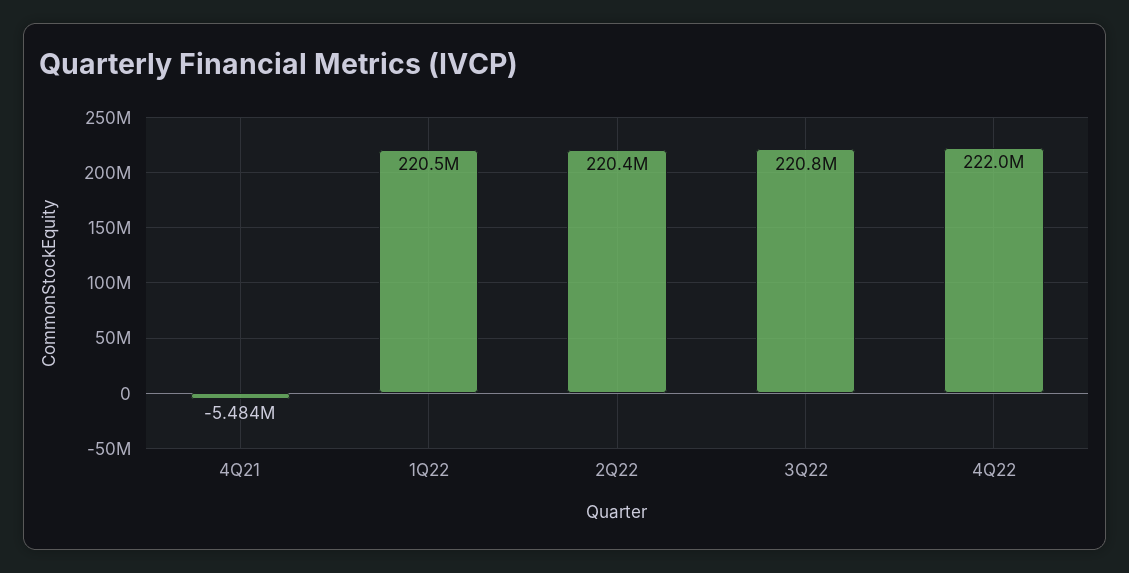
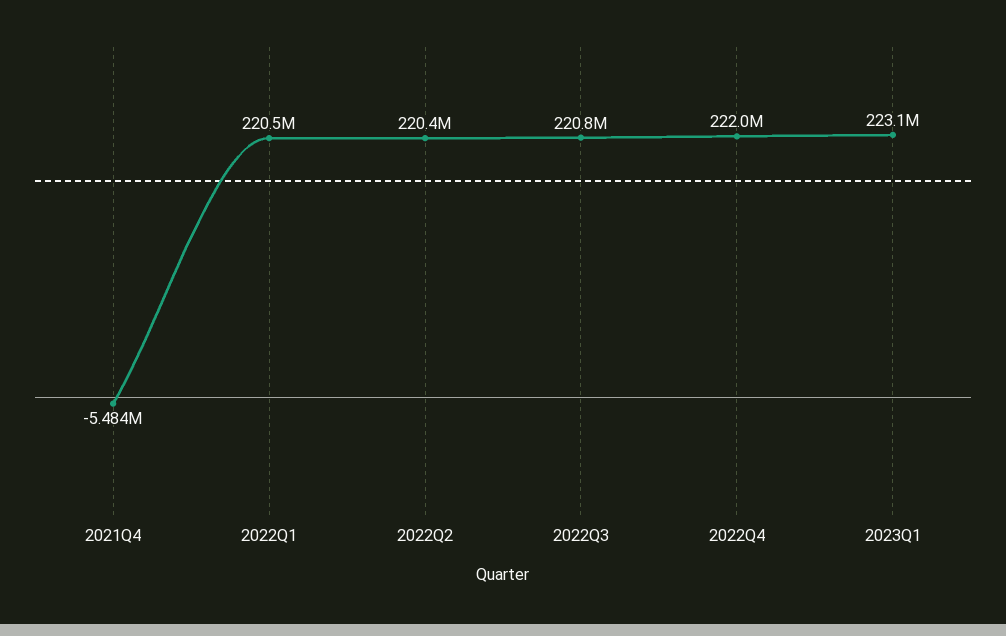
2023Q1: none -> 223100000

